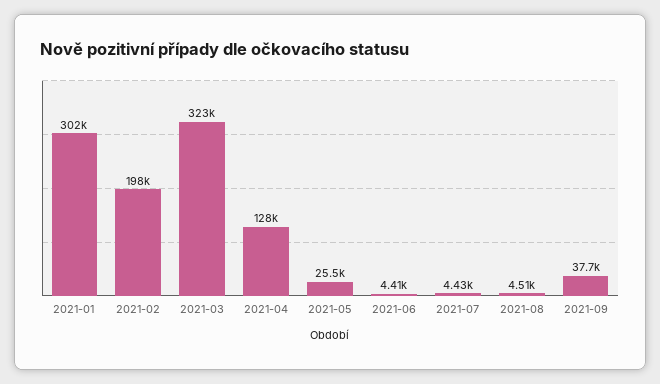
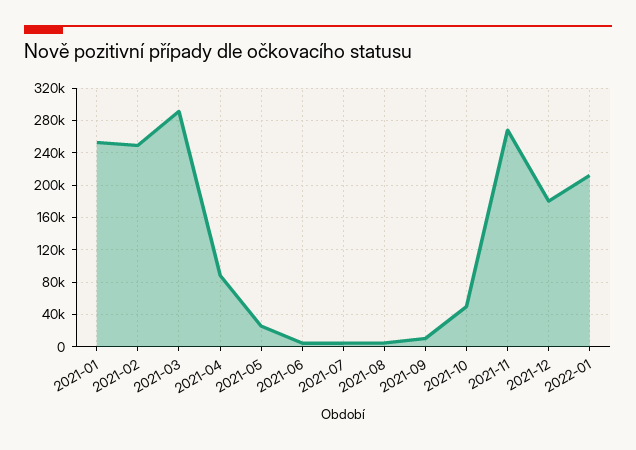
2021-01: 302000 -> 250000
2021-02: 198000 -> 250000
2021-03: 323000 -> 290000
2021-04: 128000 -> 90000
2021-09: 37700 -> 10000
2021-10: none -> 50000
2021-11: none -> 270000
2021-12: none -> 180000
2022-01: none -> 210000

